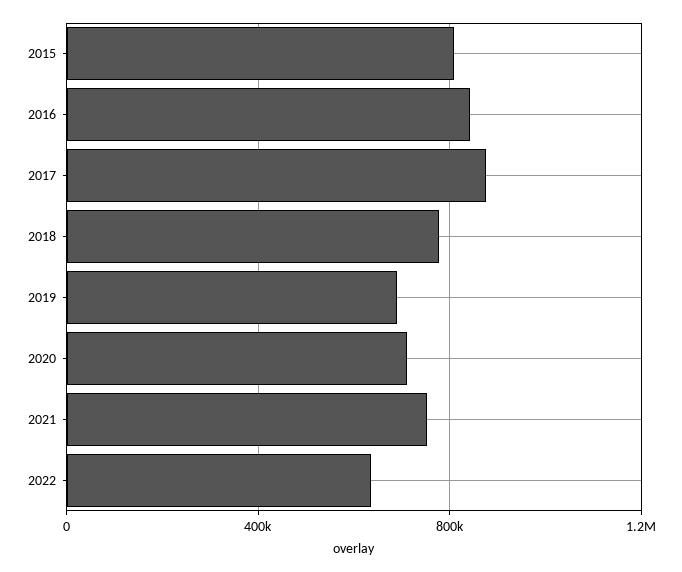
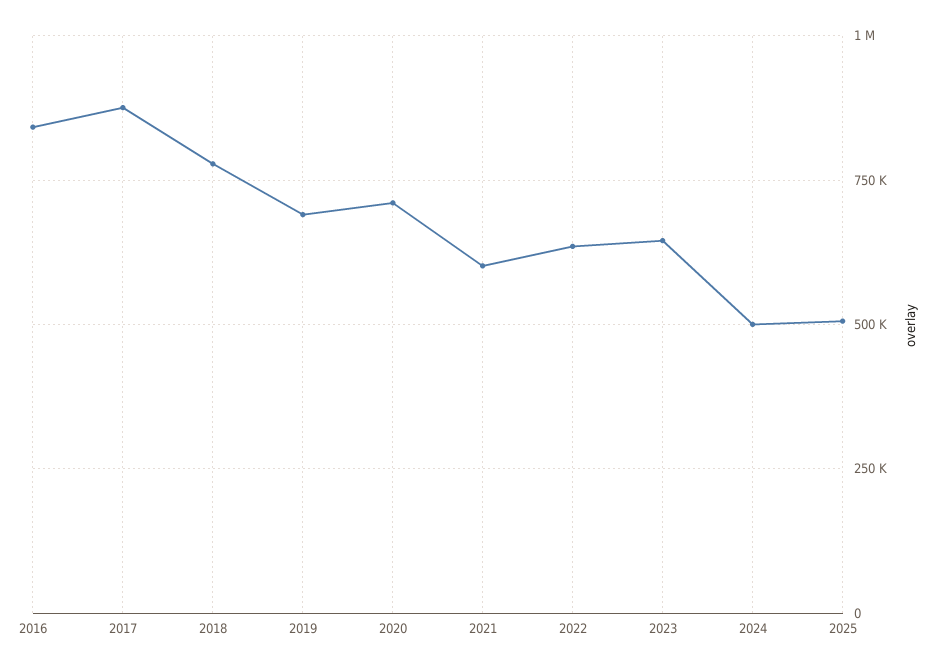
2015: 800000 -> none
2021: 750000 -> 600000
2023: none -> 650000
2024: none -> 500000
2025: none -> 500000

